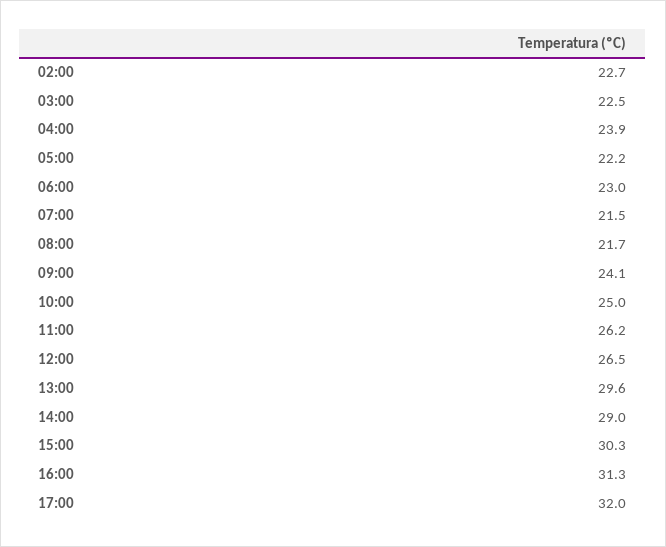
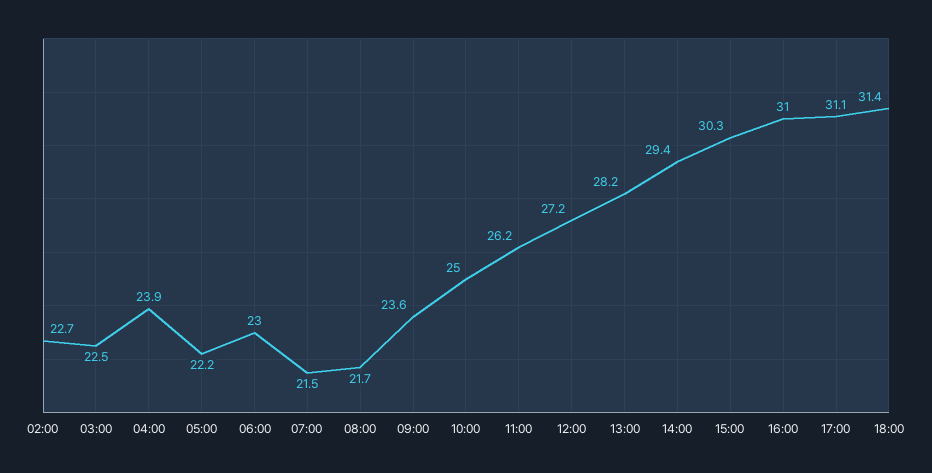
09:00: 24.1 -> 23.6
12:00: 26.5 -> 27.2
13:00: 29.6 -> 28.2
14:00: 29 -> 29.4
16:00: 31.3 -> 31
17:00: 32 -> 31.1
18:00: none -> 31.4

